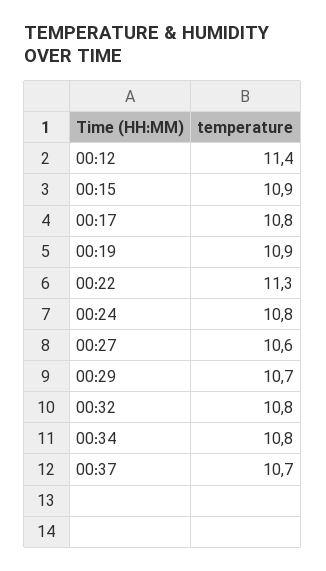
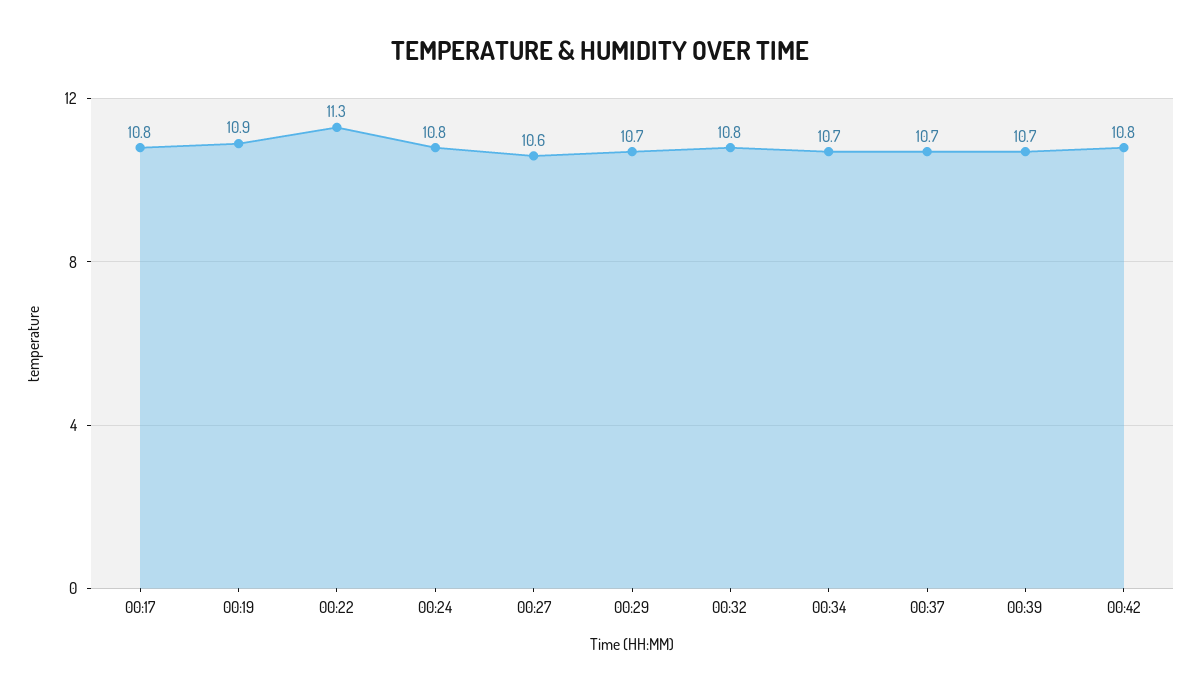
00:12: 11.4 -> none
00:15: 10.9 -> none
00:34: 10.8 -> 10.7
00:39: none -> 10.7
00:42: none -> 10.8

